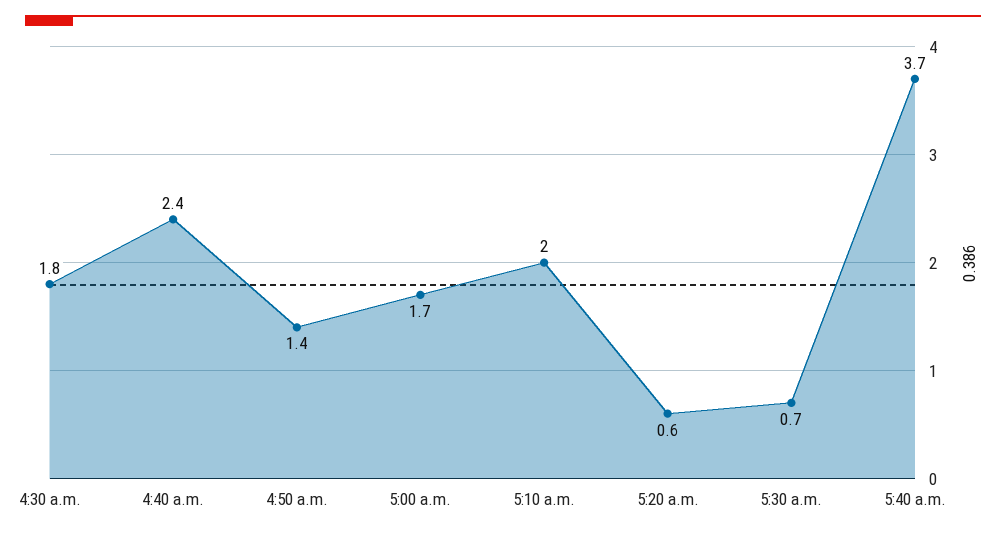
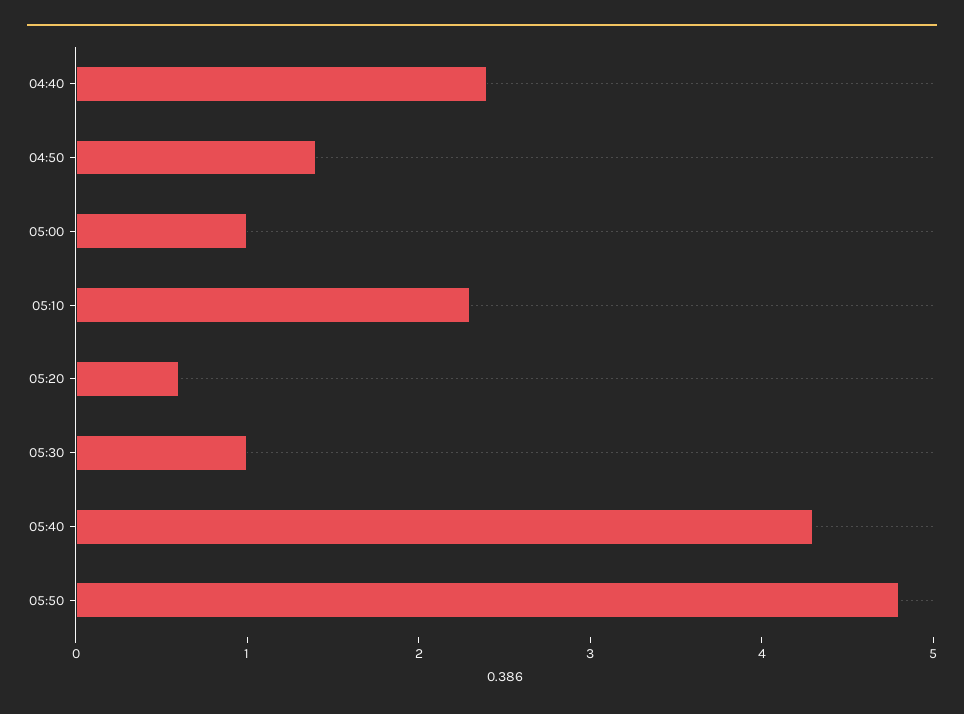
4:30 a.m.: 1.8 -> none
5:00 a.m.: 1.7 -> 1
5:10 a.m.: 2 -> 2.3
5:30 a.m.: 0.7 -> 1
5:40 a.m.: 3.7 -> 4.3
05:50: none -> 4.8

